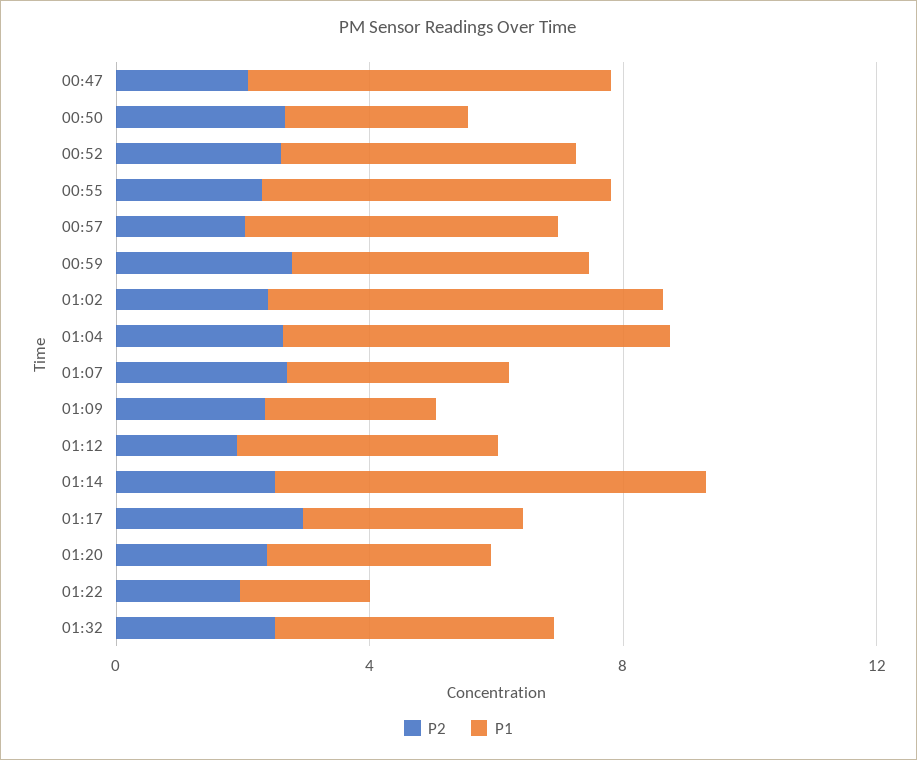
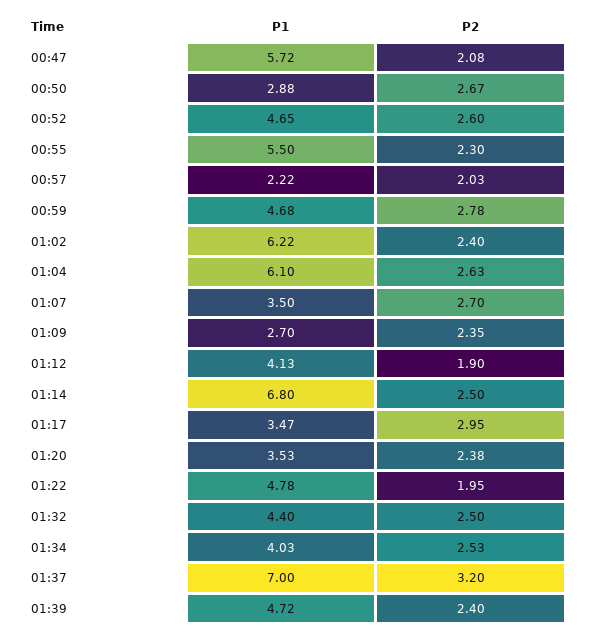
P1, 00:57: 5 -> 2.22
P1, 01:22: 2 -> 4.78
P1, 01:34: none -> 4.03
P2, 01:34: none -> 2.53
P1, 01:37: none -> 7
P2, 01:37: none -> 3.2
P1, 01:39: none -> 4.72
P2, 01:39: none -> 2.4

